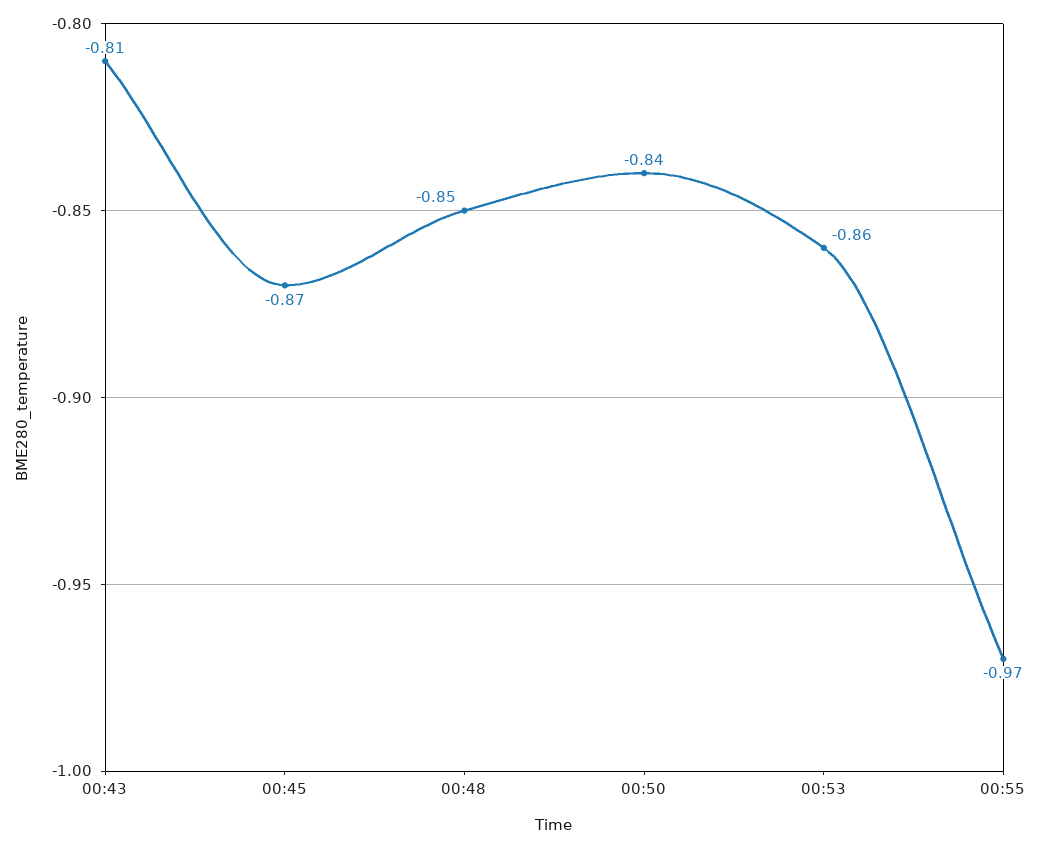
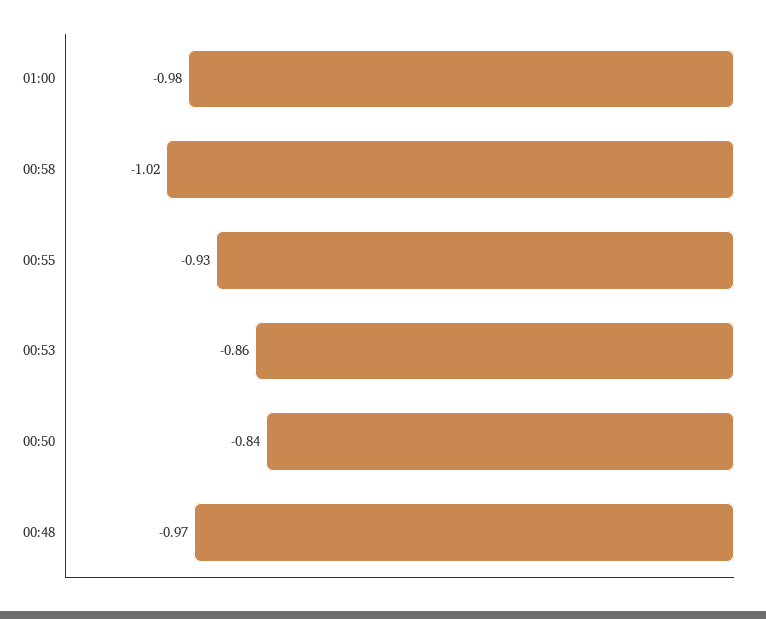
00:43: -0.81 -> none
00:45: -0.87 -> none
00:48: -0.85 -> -0.97
00:55: -0.97 -> -0.93
01:00: none -> -0.98
00:58: none -> -1.02

